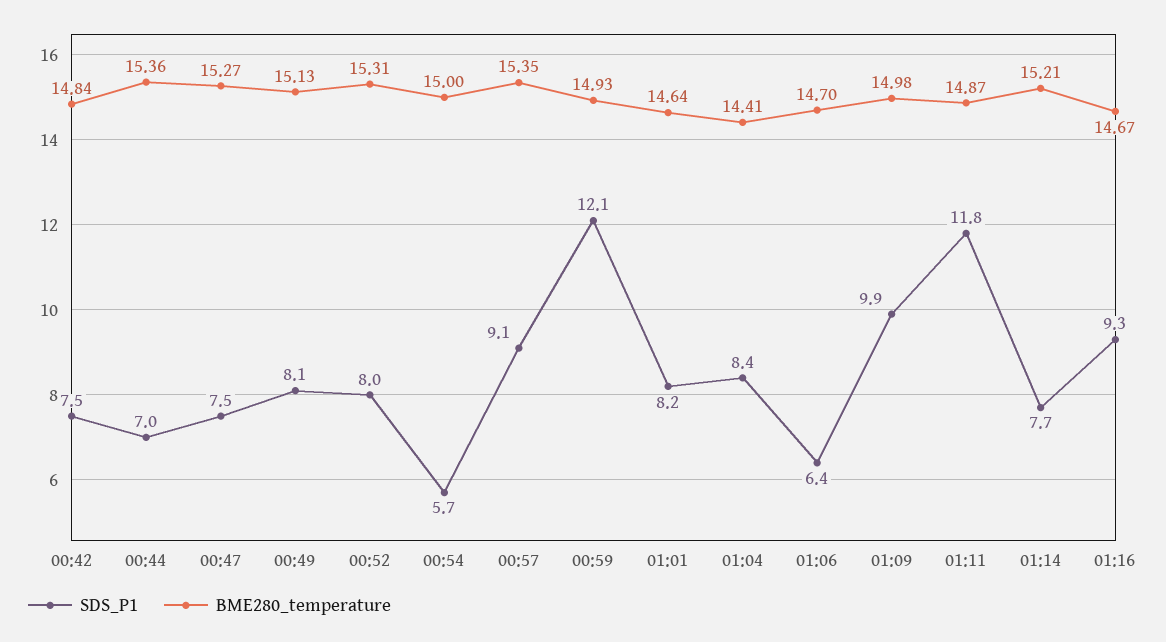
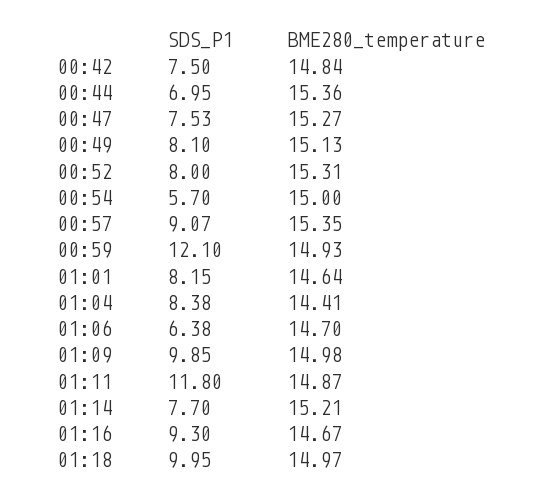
SDS_P1, 01:18: none -> 9.95
BME280_temperature, 01:18: none -> 14.97

